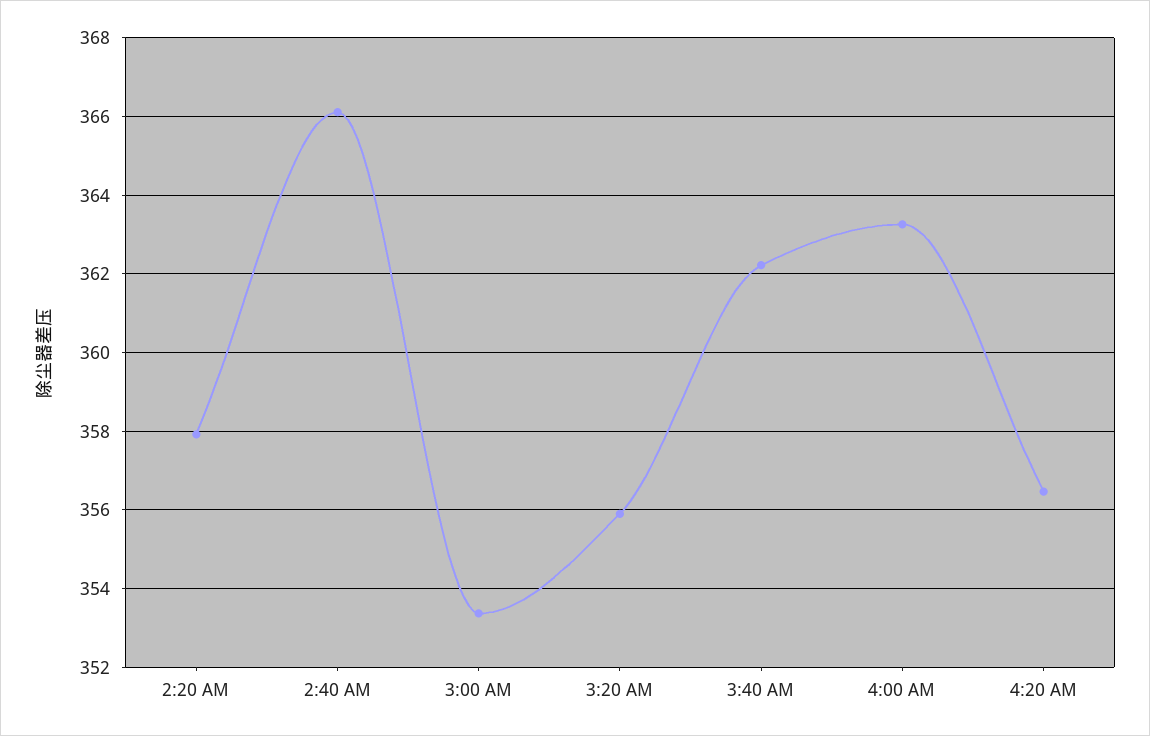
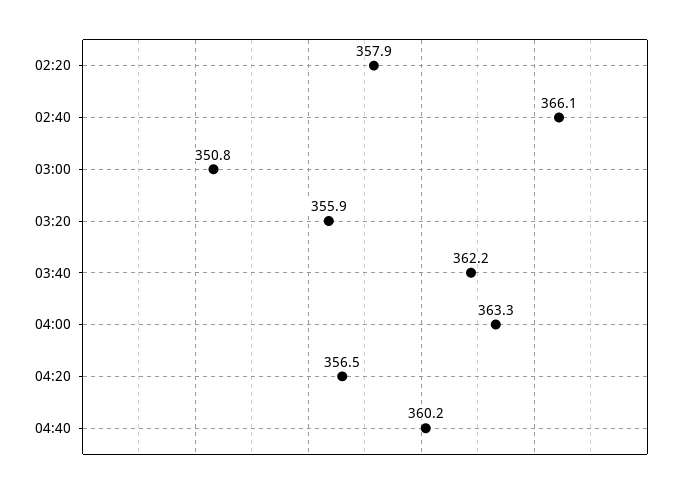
3:00 AM: 353.4 -> 350.8
04:40: none -> 360.2

